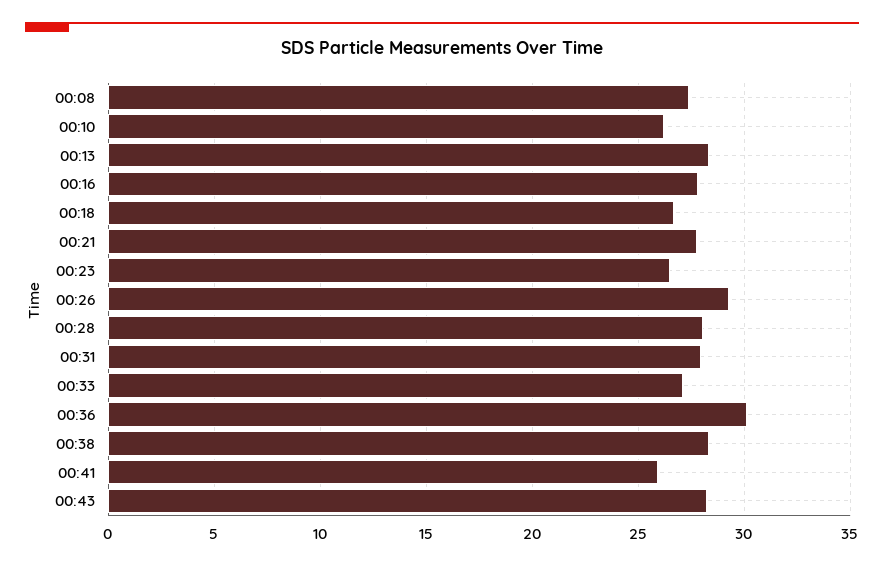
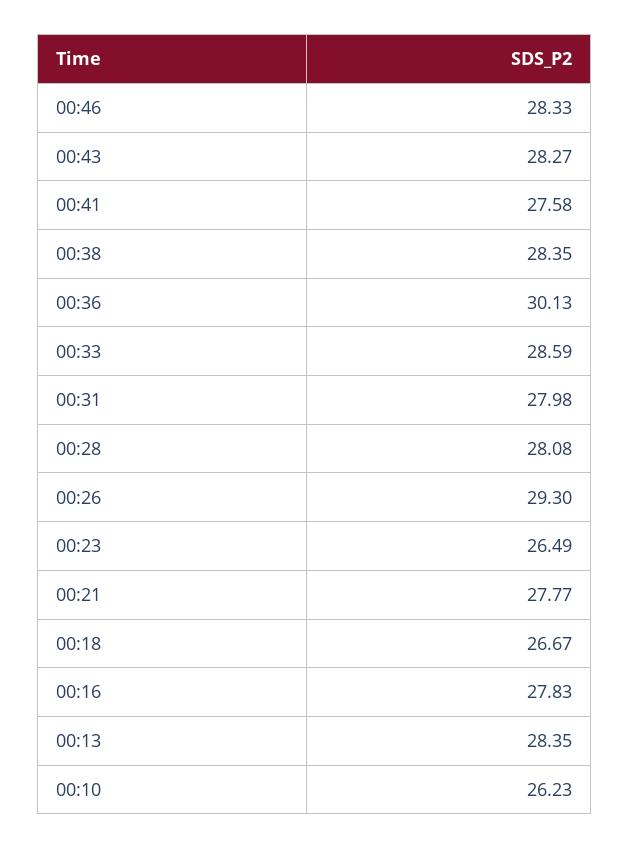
00:08: 27.5 -> none
00:33: 27 -> 28.59
00:41: 26 -> 27.58
00:46: none -> 28.33

